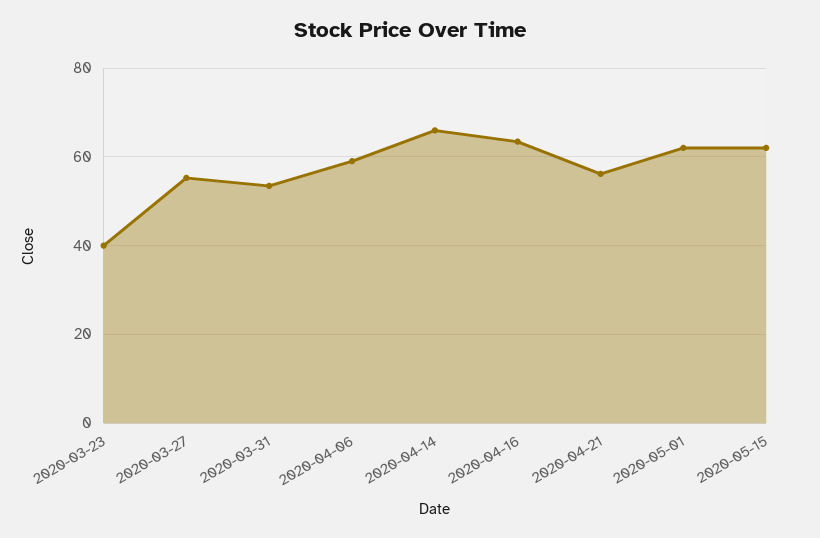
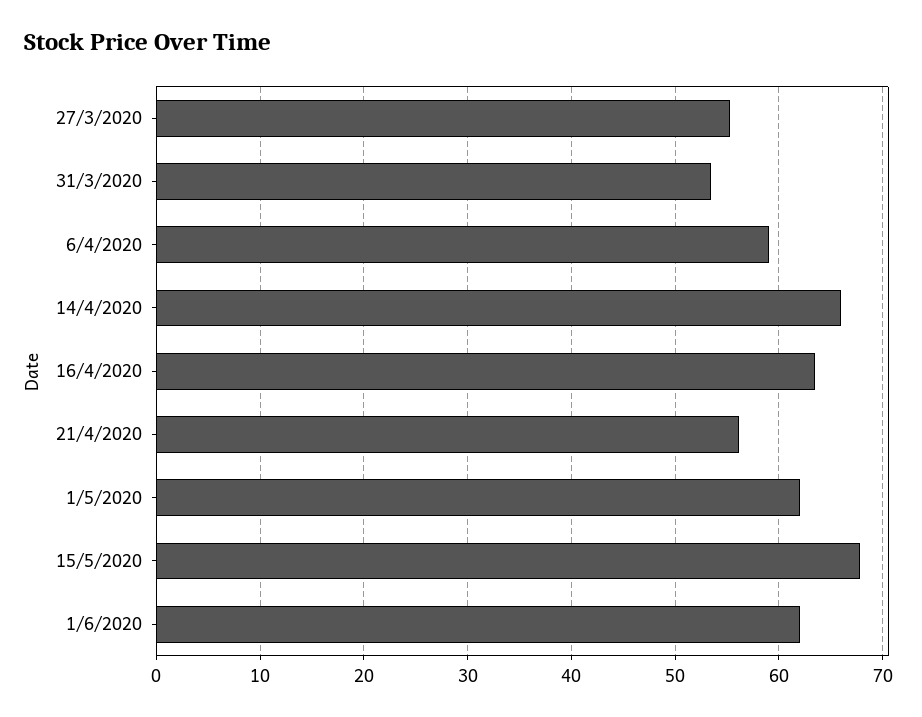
2020-03-23: 40 -> none
2020-05-15: 62 -> 68
1/6/2020: none -> 62

